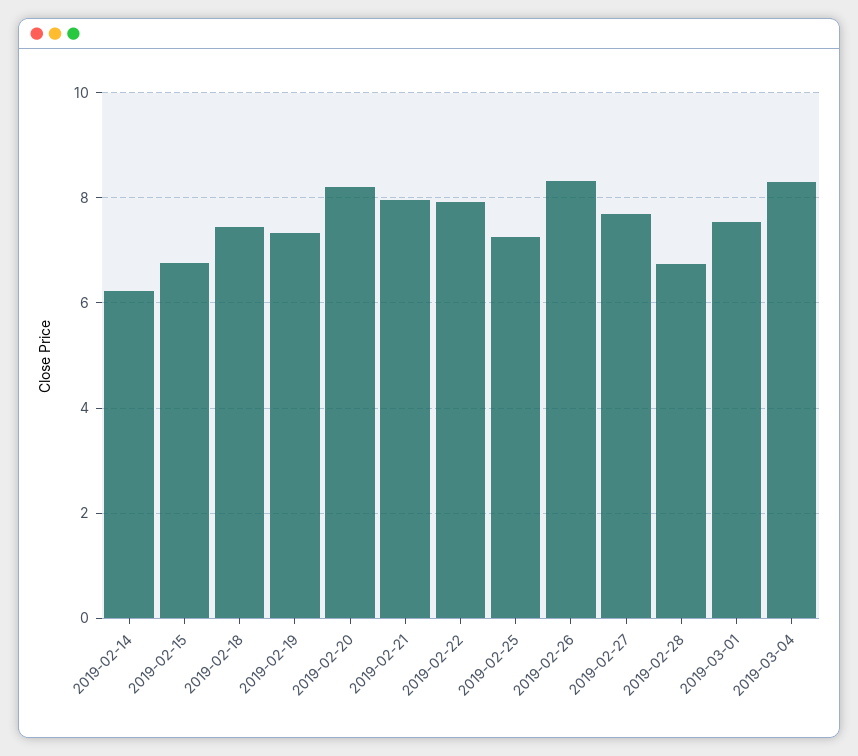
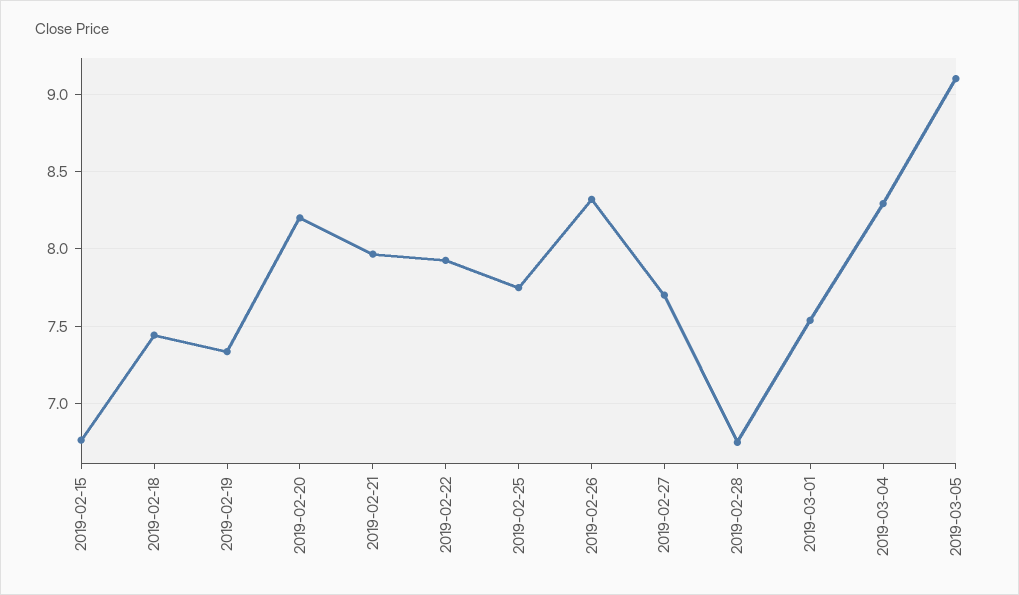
2019-02-14: 6.2 -> none
2019-02-25: 7.2 -> 7.75
2019-03-05: none -> 9.1

